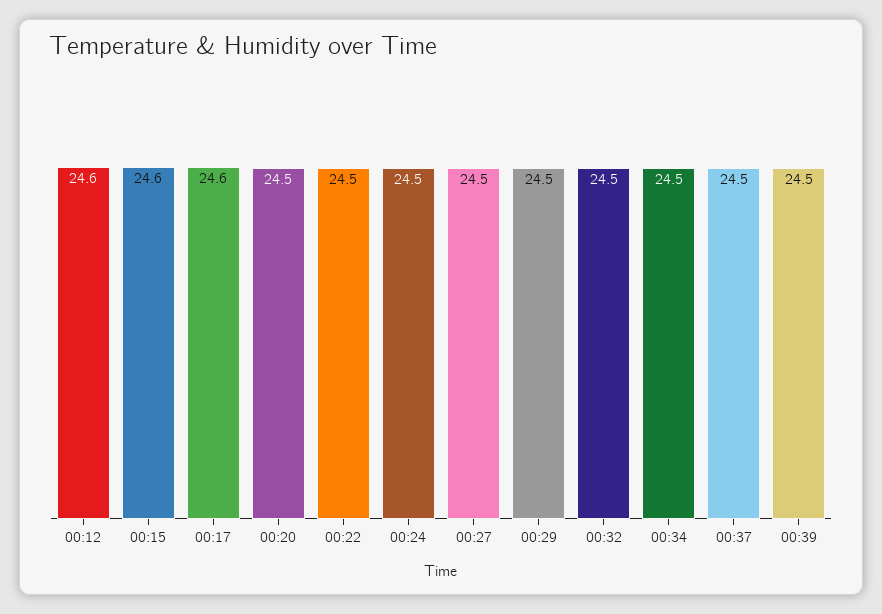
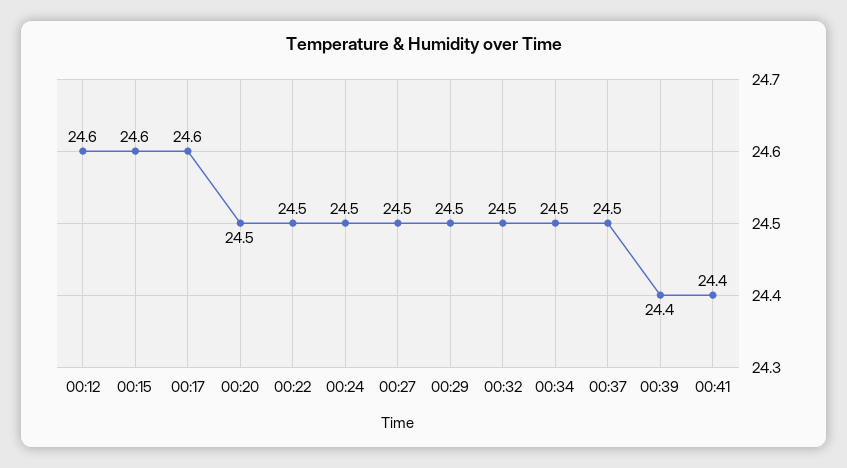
00:39: 24.5 -> 24.4
00:41: none -> 24.4

